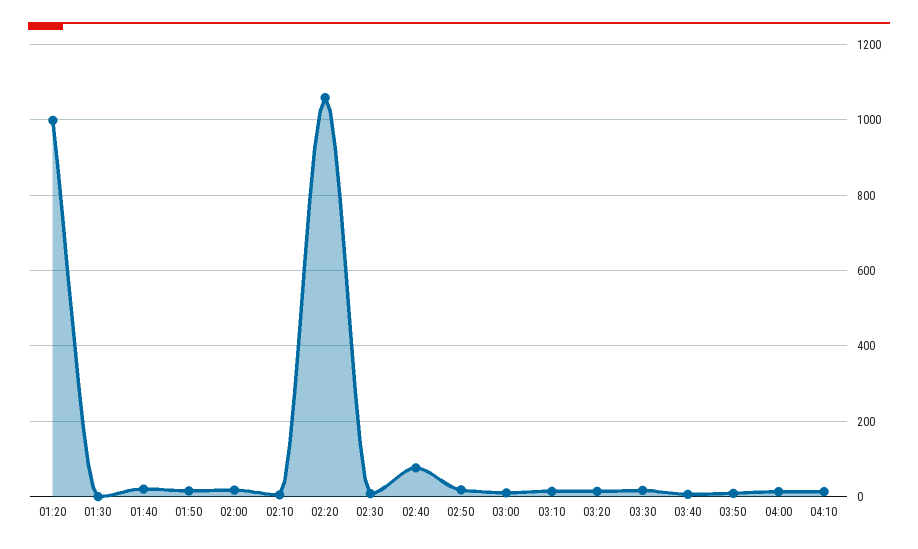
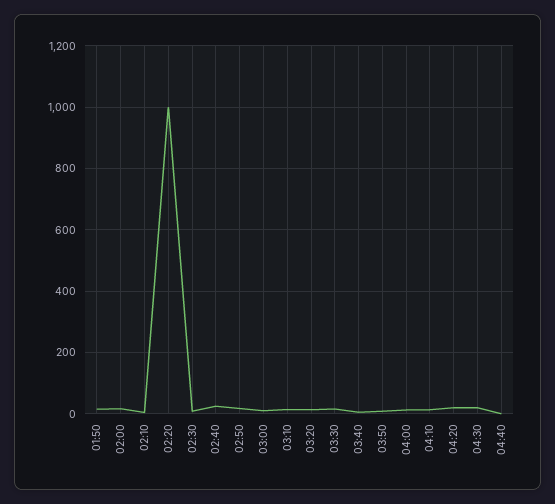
01:20: 1000 -> none
01:30: 0 -> none
01:40: 20 -> none
02:20: 1060 -> 1000
02:40: 80 -> 20
04:20: none -> 20
04:30: none -> 20
04:40: none -> 0

